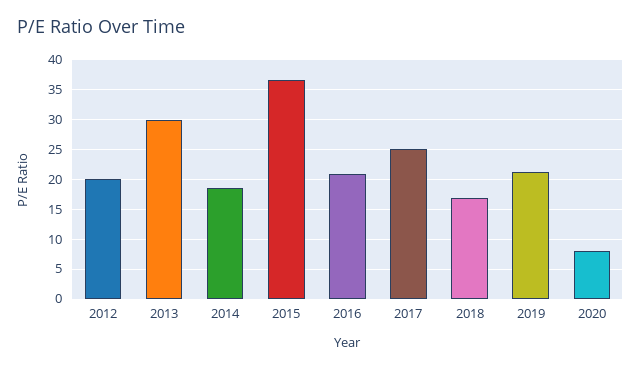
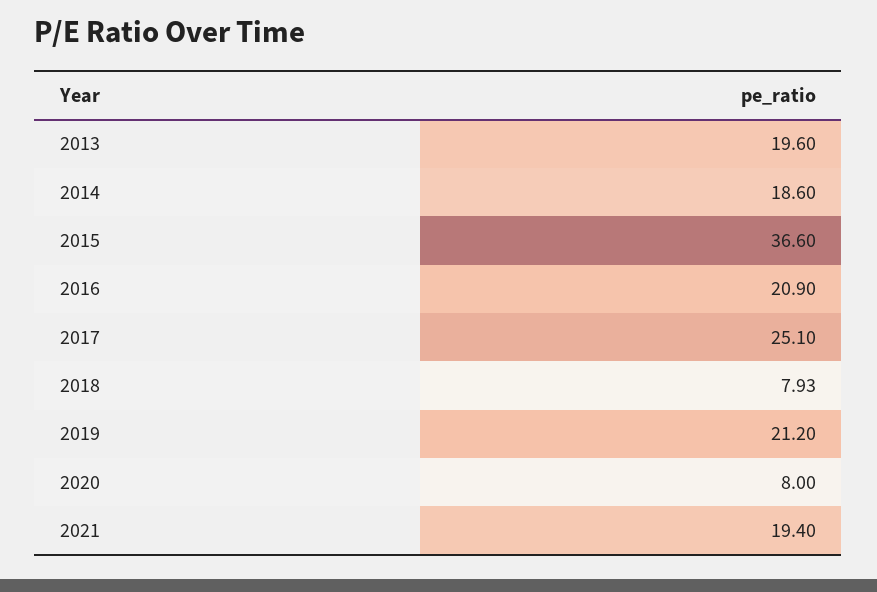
2012: 20 -> none
2013: 30 -> 19.6
2018: 17.5 -> 7.93
2021: none -> 19.4

